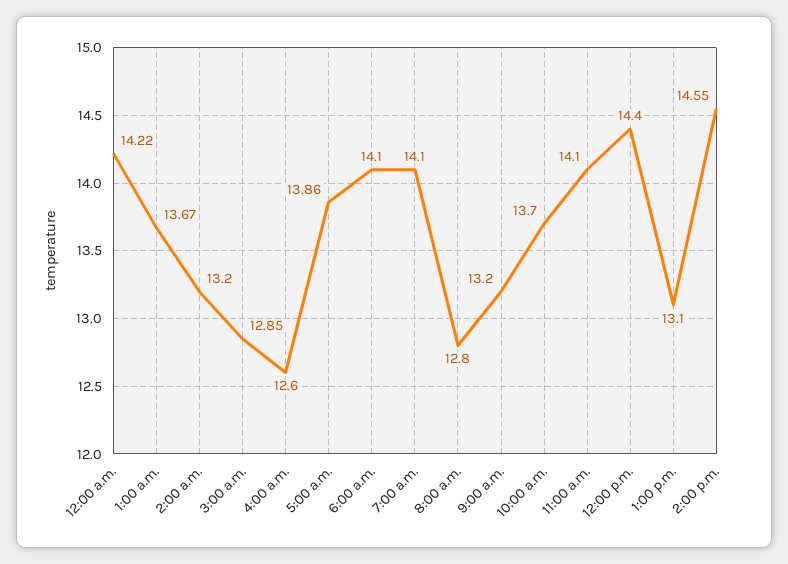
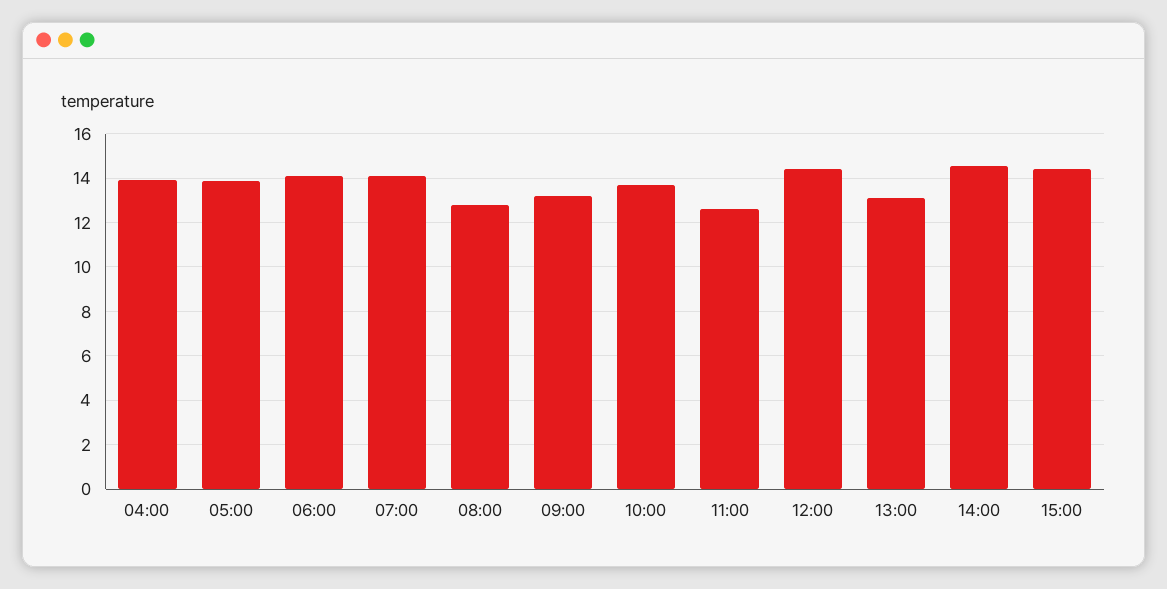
12:00 a.m.: 14.22 -> none
1:00 a.m.: 13.67 -> none
2:00 a.m.: 13.2 -> none
3:00 a.m.: 12.85 -> none
4:00 a.m.: 12.6 -> 14
11:00 a.m.: 14.1 -> 12.5
15:00: none -> 14.5

